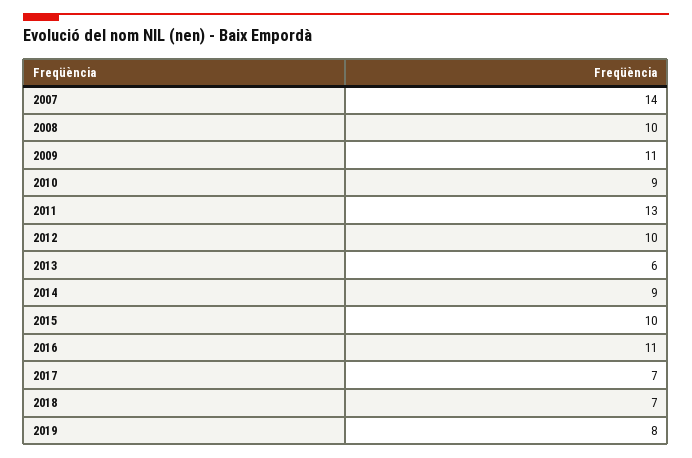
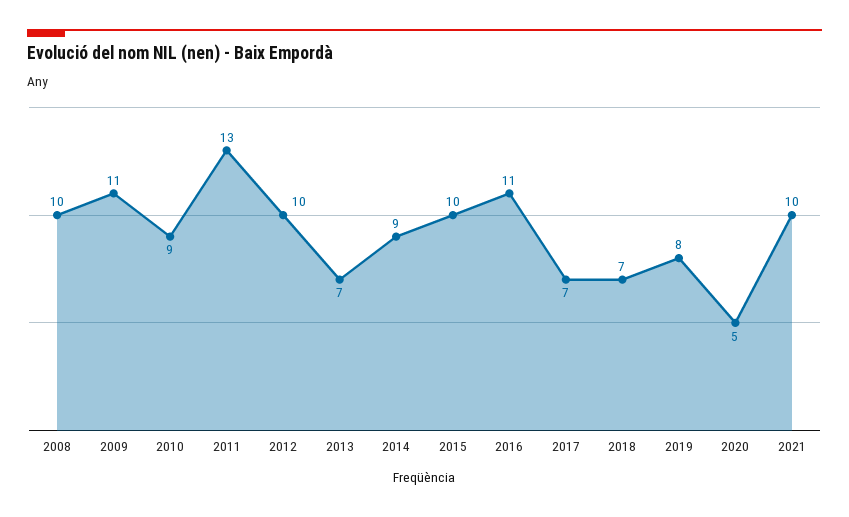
2007: 14 -> none
2013: 6 -> 7
2020: none -> 5
2021: none -> 10

